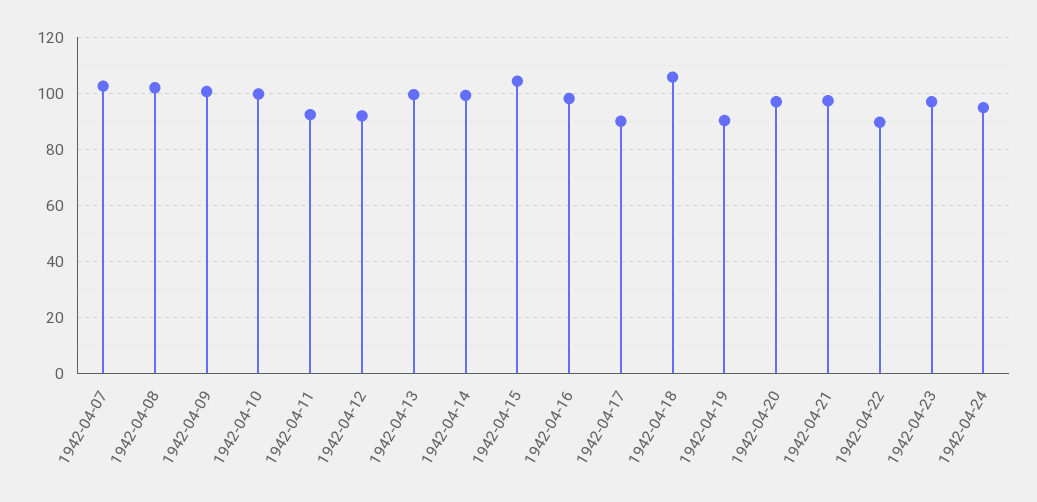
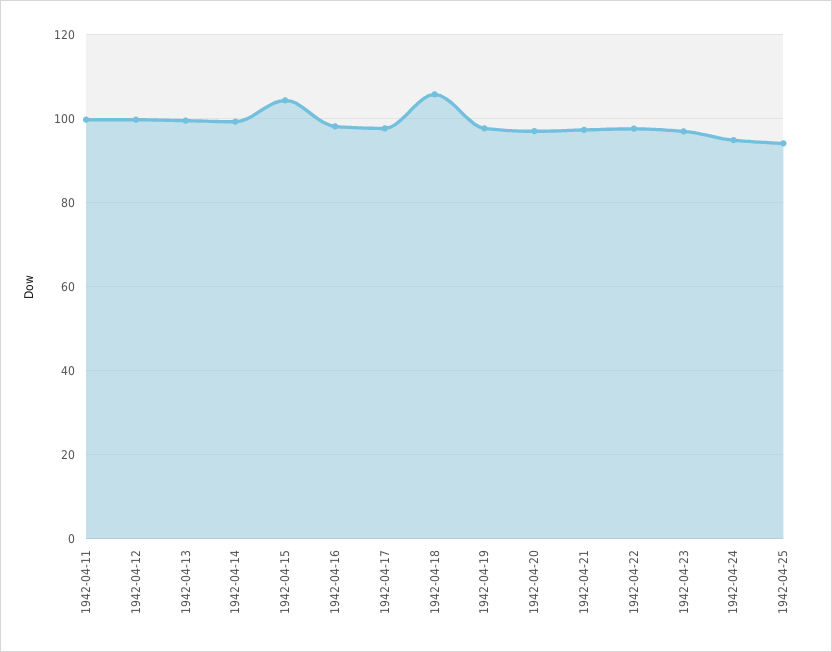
1942-04-07: 102.5 -> none
1942-04-08: 102.5 -> none
1942-04-09: 100 -> none
1942-04-10: 100 -> none
1942-04-11: 92.5 -> 100
1942-04-12: 92.5 -> 100
1942-04-17: 90 -> 98
1942-04-19: 90 -> 98
1942-04-22: 90 -> 98
1942-04-25: none -> 94

